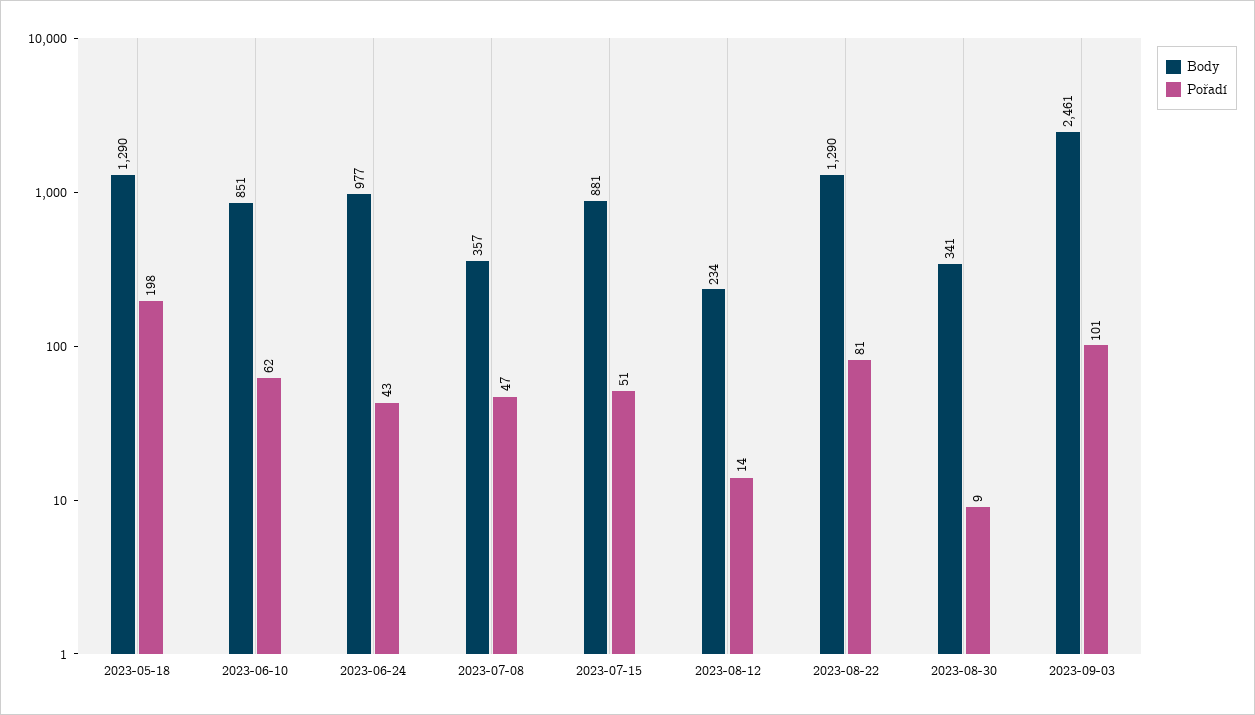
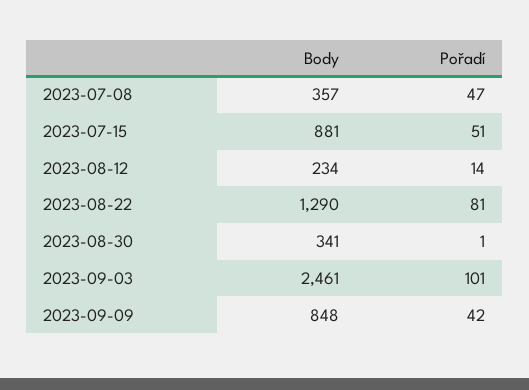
Body, 2023-05-18: 1290 -> none
Pořadí, 2023-05-18: 198 -> none
Body, 2023-06-10: 851 -> none
Pořadí, 2023-06-10: 62 -> none
Body, 2023-06-24: 977 -> none
Pořadí, 2023-06-24: 43 -> none
Pořadí, 2023-08-30: 9 -> 1
Body, 2023-09-09: none -> 848
Pořadí, 2023-09-09: none -> 42

